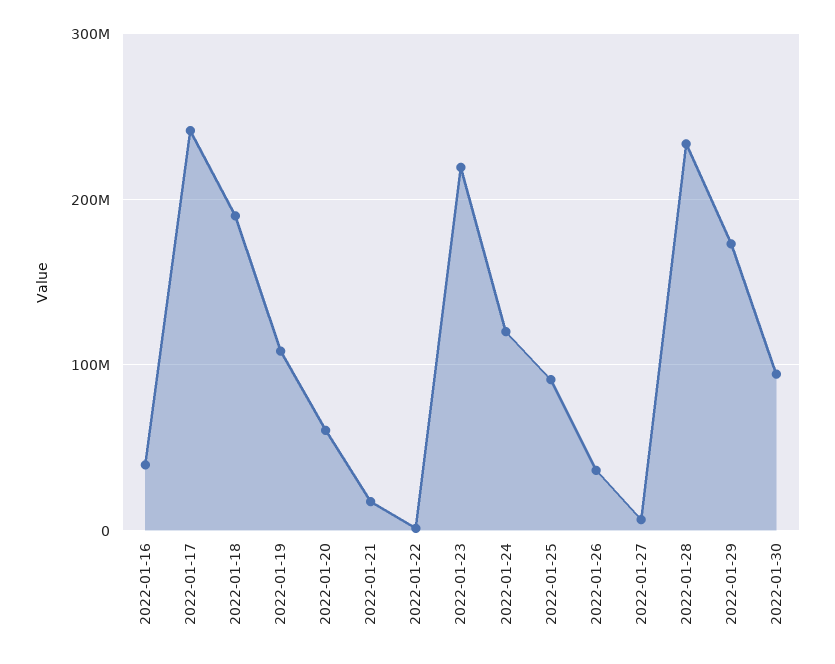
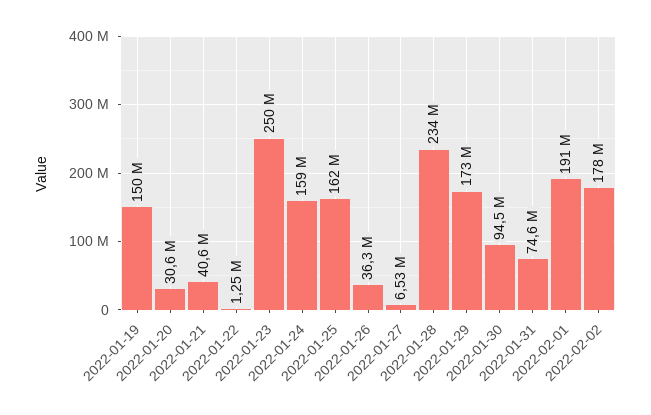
2022-01-16: 40000000 -> none
2022-01-17: 240000000 -> none
2022-01-18: 190000000 -> none
2022-01-19: 110000000 -> 150000000
2022-01-20: 60000000 -> 30600000
2022-01-21: 20000000 -> 40600000
2022-01-23: 220000000 -> 250000000
2022-01-24: 120000000 -> 159000000
2022-01-25: 90000000 -> 162000000
2022-01-31: none -> 74600000
2022-02-01: none -> 191000000
2022-02-02: none -> 178000000

